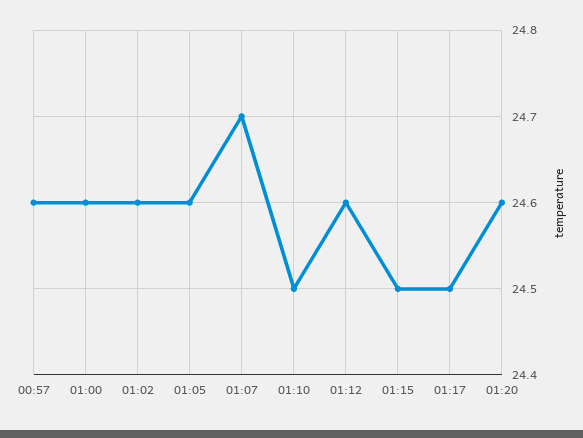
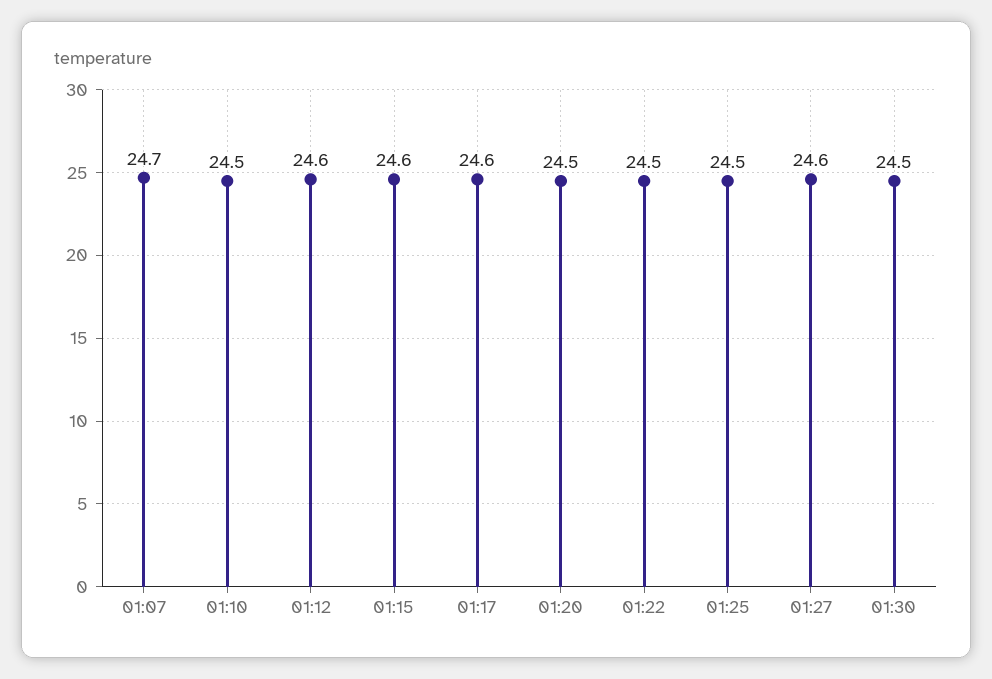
00:57: 24.6 -> none
01:00: 24.6 -> none
01:02: 24.6 -> none
01:05: 24.6 -> none
01:15: 24.5 -> 24.6
01:17: 24.5 -> 24.6
01:20: 24.6 -> 24.5
01:22: none -> 24.5
01:25: none -> 24.5
01:27: none -> 24.6
01:30: none -> 24.5

